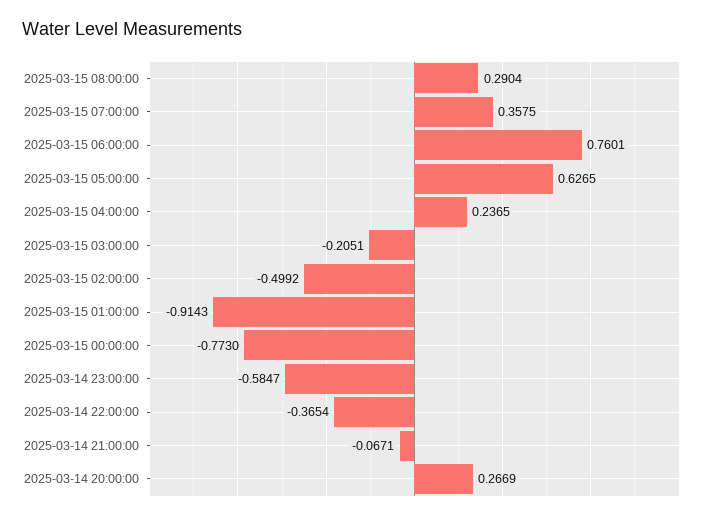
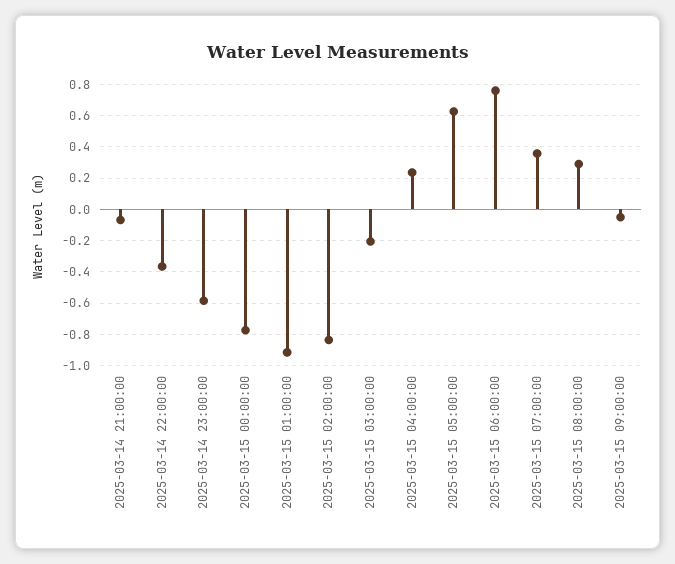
2025-03-15 02:00:00: -0.4992 -> -0.85
2025-03-14 20:00:00: 0.2669 -> none
2025-03-15 09:00:00: none -> -0.05

